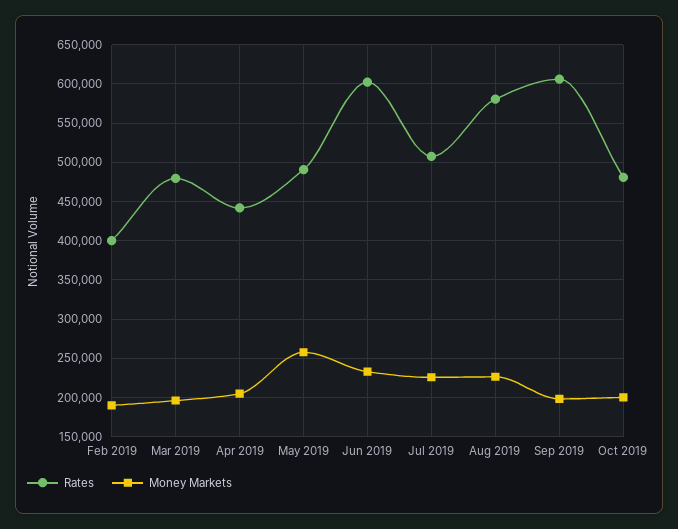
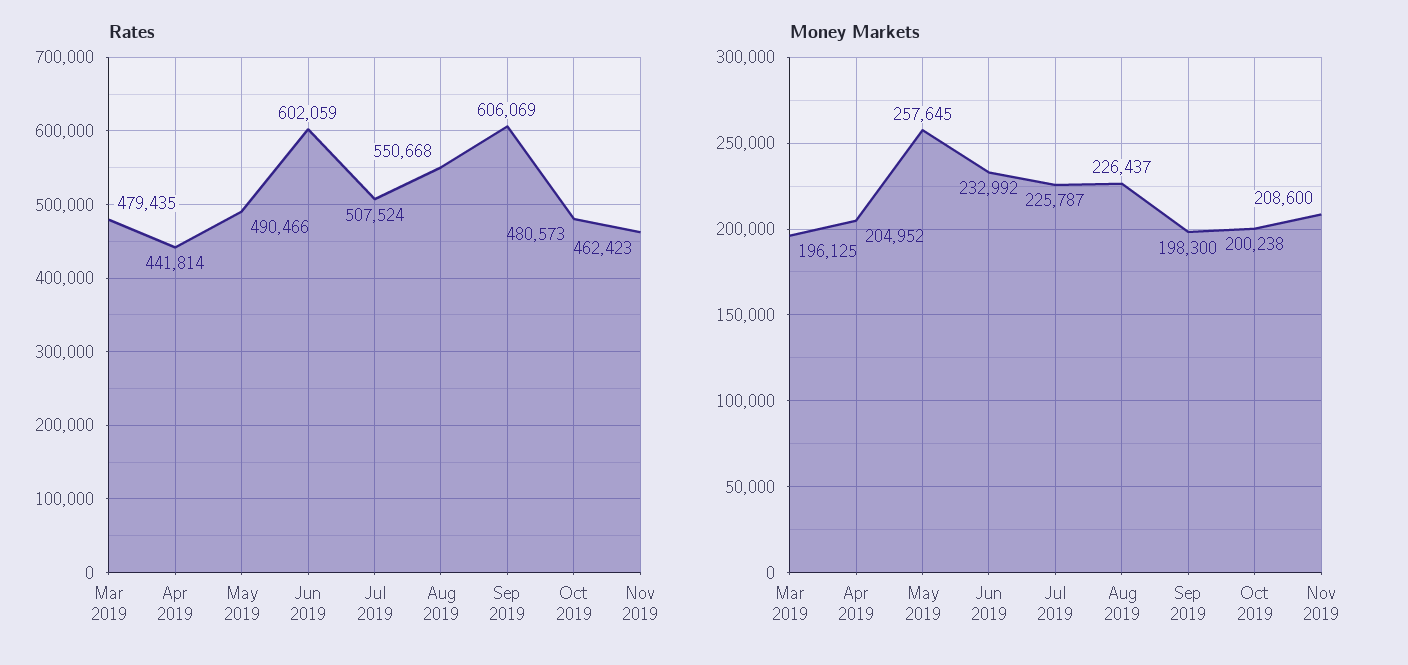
Rates, Feb 2019: 400000 -> none
Money Markets, Feb 2019: 190000 -> none
Rates, Aug 2019: 580000 -> 550668
Rates, Nov 2019: none -> 462423
Money Markets, Nov 2019: none -> 208600

